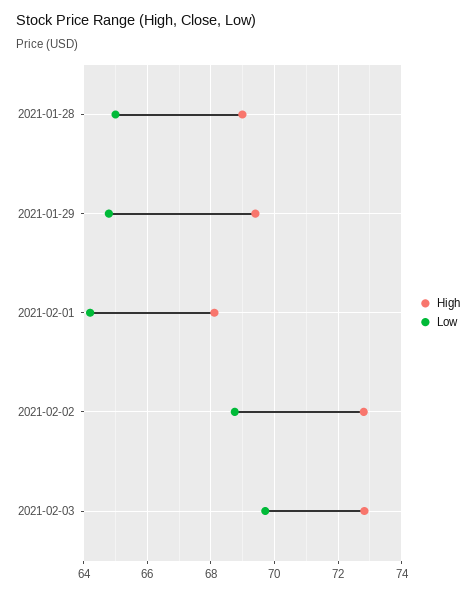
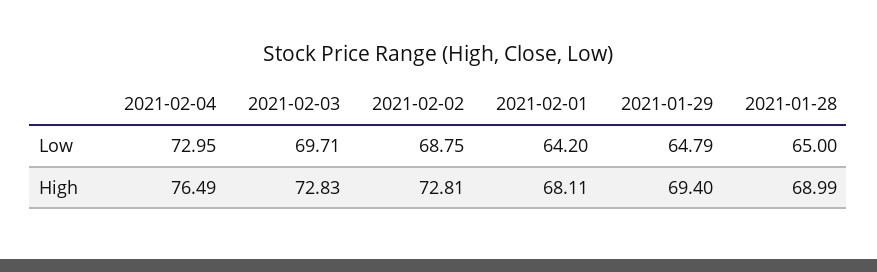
Low, 2021-02-04: none -> 72.95
High, 2021-02-04: none -> 76.49

